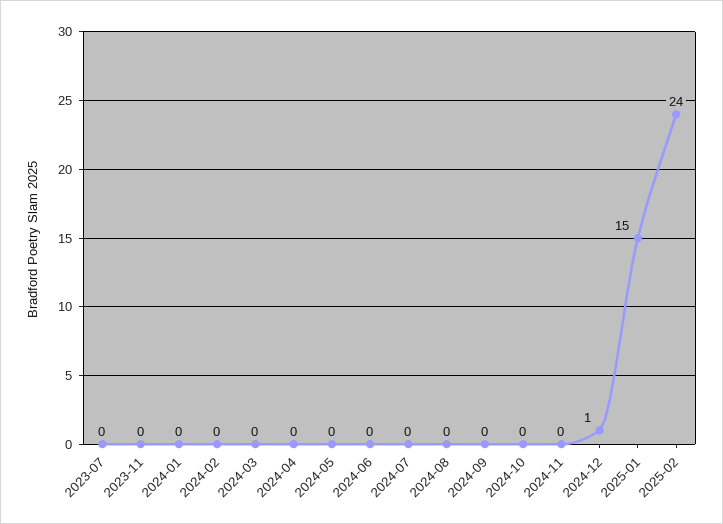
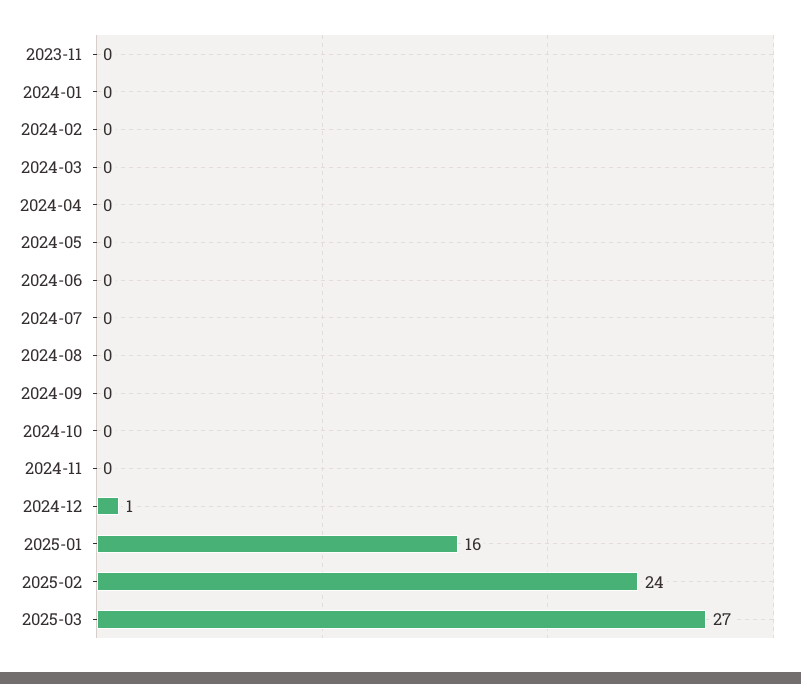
2023-07: 0 -> none
2025-01: 15 -> 16
2025-03: none -> 27

